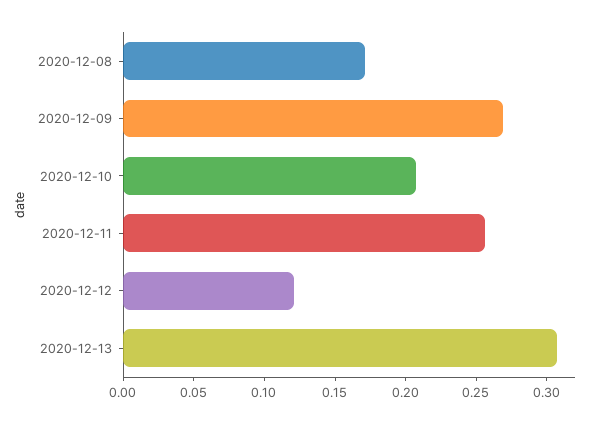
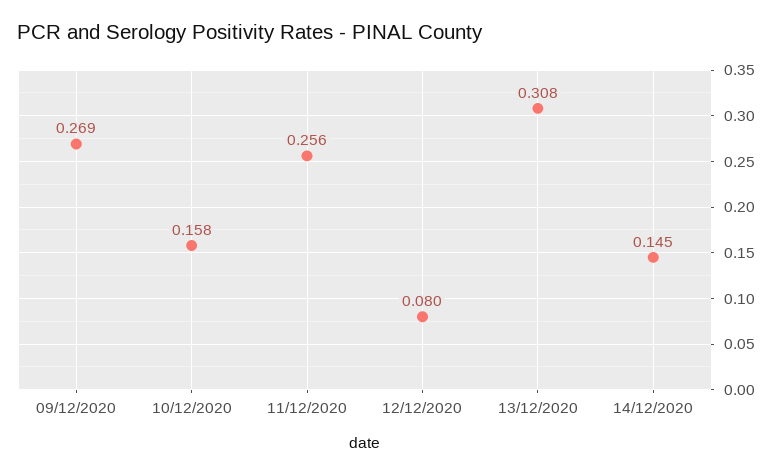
2020-12-08: 0.17 -> none
2020-12-10: 0.21 -> 0.158
2020-12-12: 0.12 -> 0.08
14/12/2020: none -> 0.145

